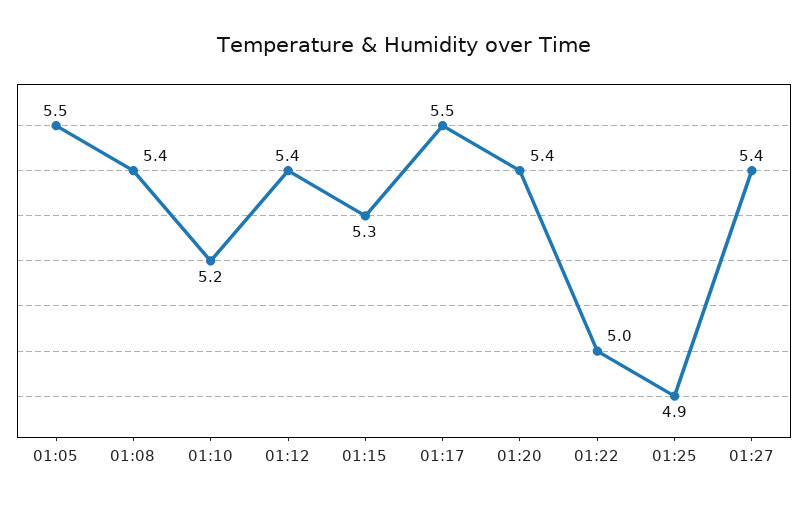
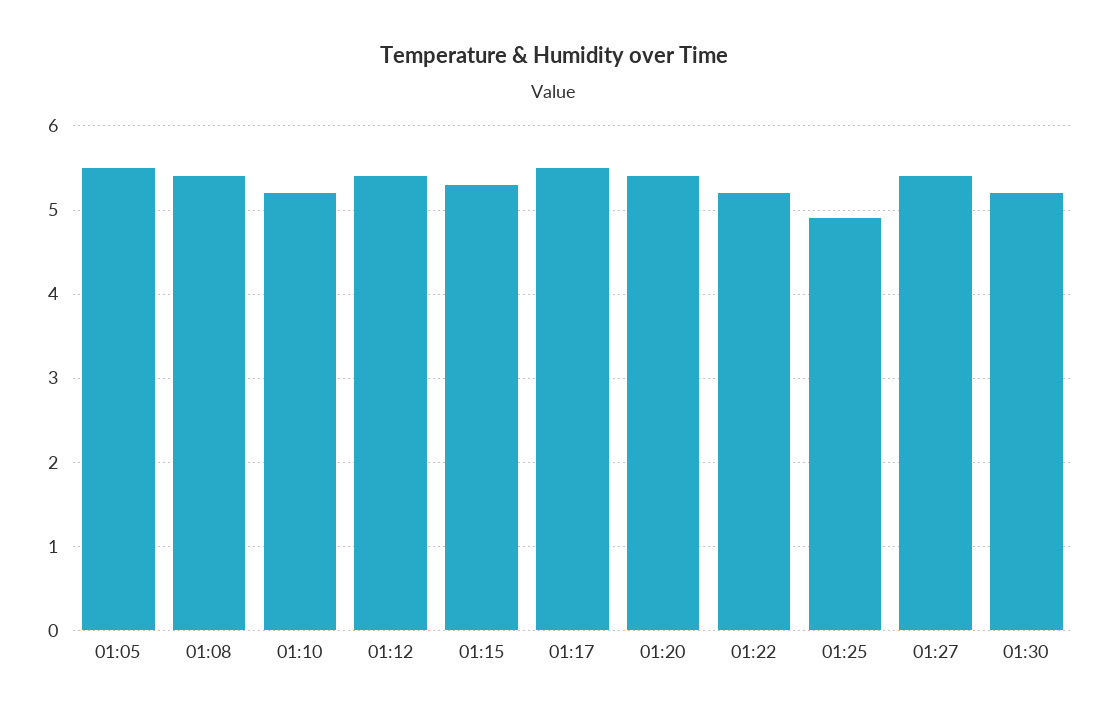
01:22: 5 -> 5.2
01:30: none -> 5.2

